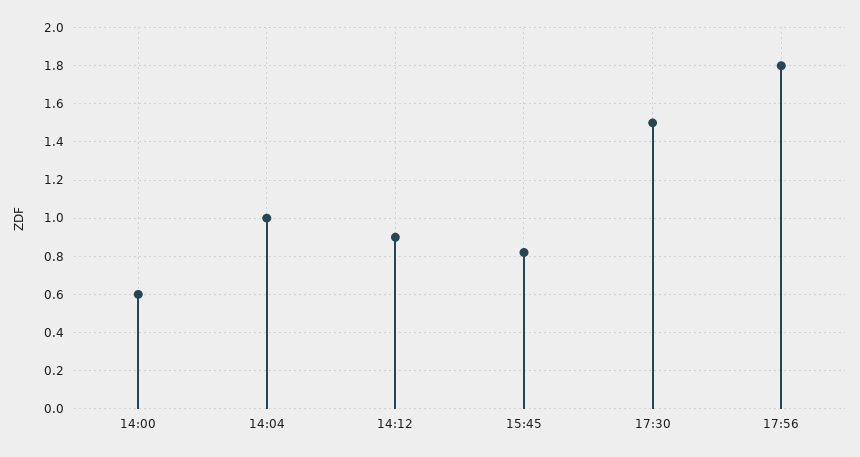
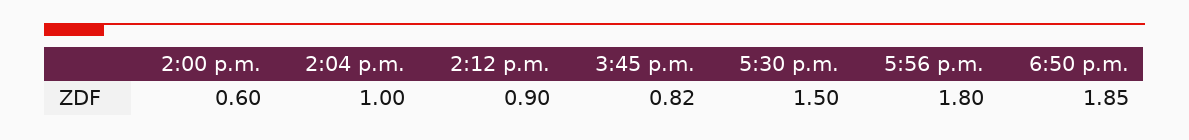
6:50 p.m.: none -> 1.85

